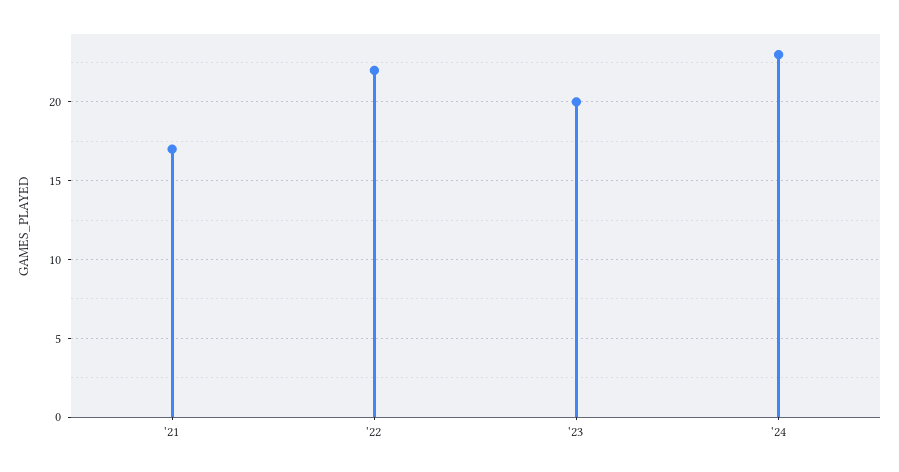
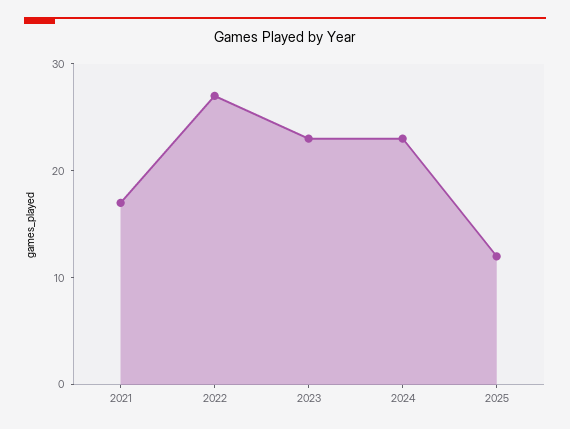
'22: 22 -> 27
'23: 20 -> 23
2025: none -> 12

